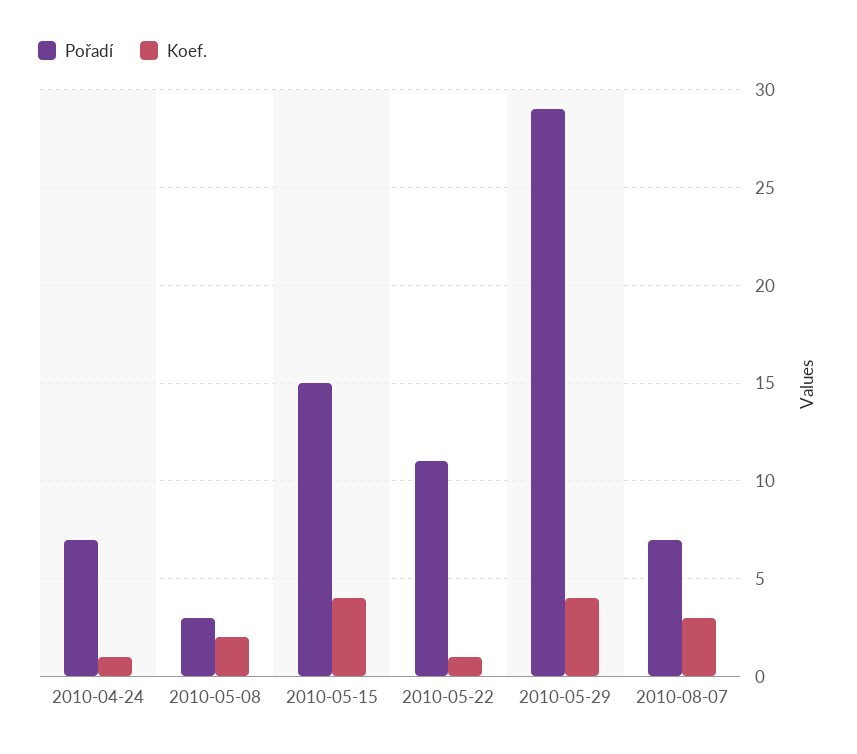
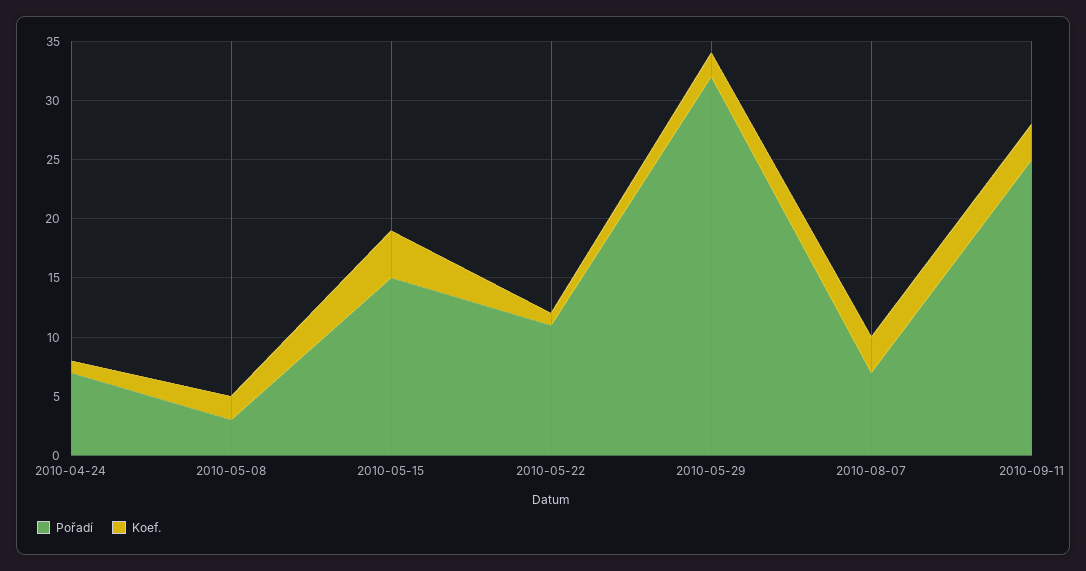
Pořadí, 2010-05-29: 29 -> 32
Koef., 2010-05-29: 4 -> 2
Pořadí, 2010-09-11: none -> 25
Koef., 2010-09-11: none -> 3

